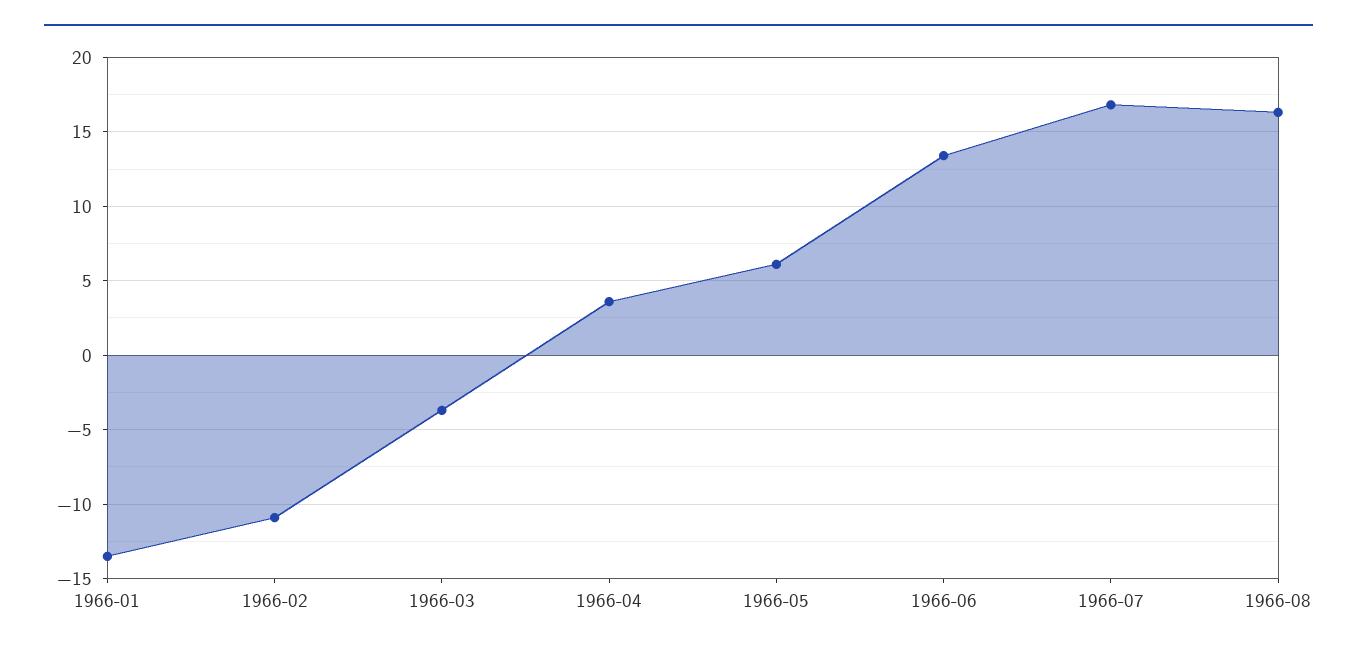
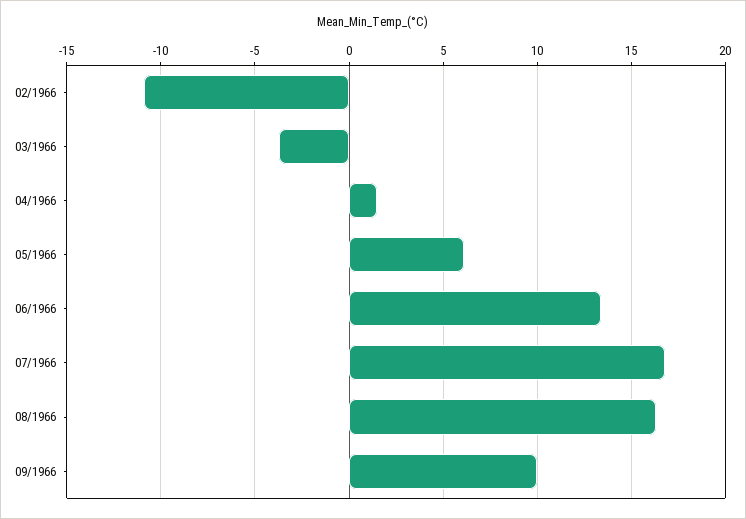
1966-01: -13.5 -> none
1966-04: 3.5 -> 1.5
09/1966: none -> 10

